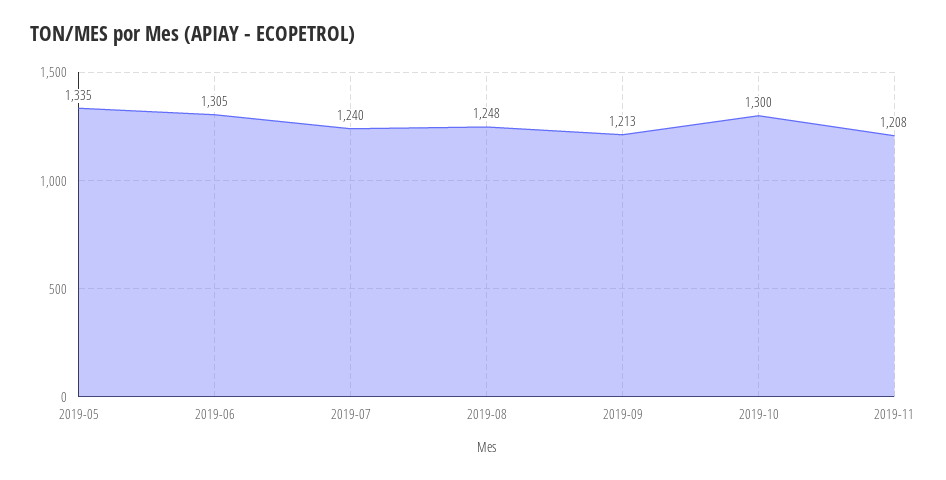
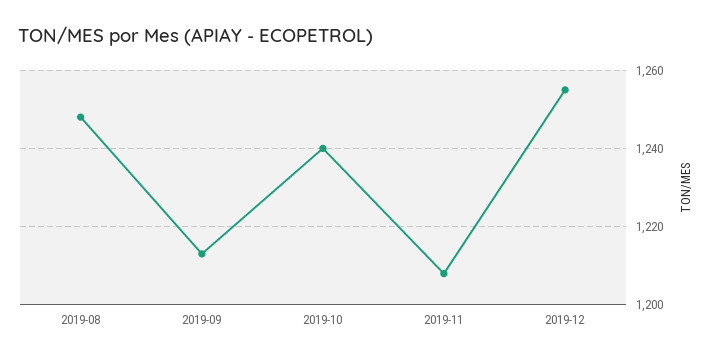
2019-05: 1335 -> none
2019-06: 1305 -> none
2019-07: 1240 -> none
2019-10: 1300 -> 1240
2019-12: none -> 1255

